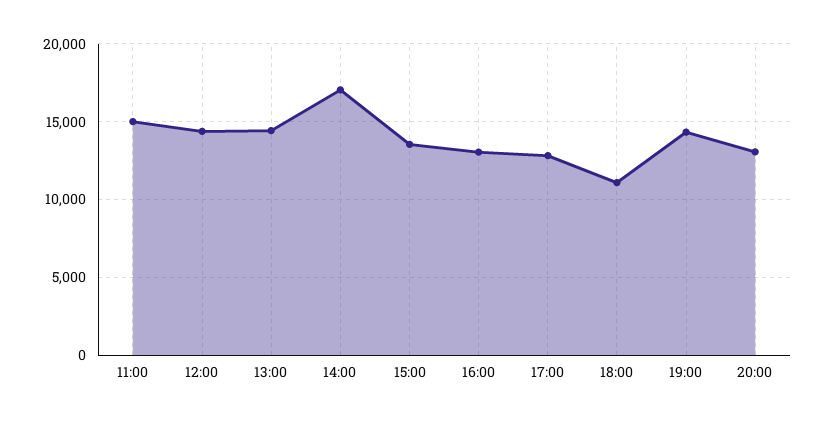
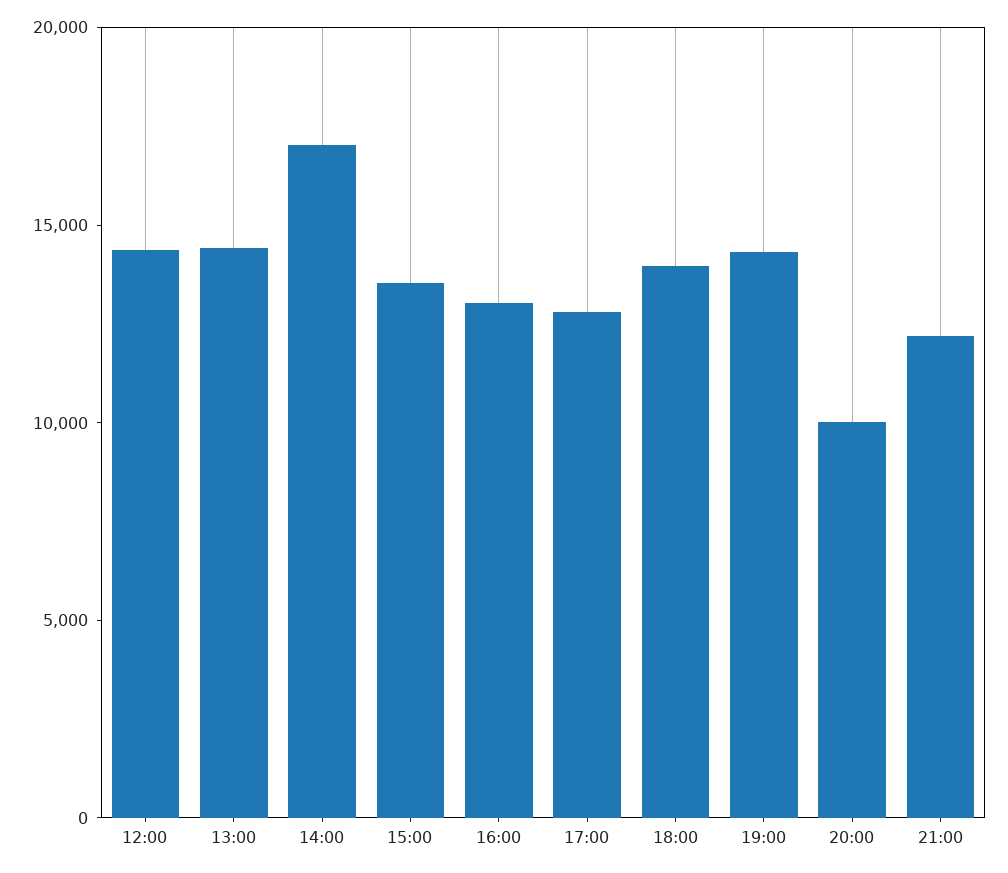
11:00: 15000 -> none
18:00: 11000 -> 14000
20:00: 13000 -> 10000
21:00: none -> 12000

